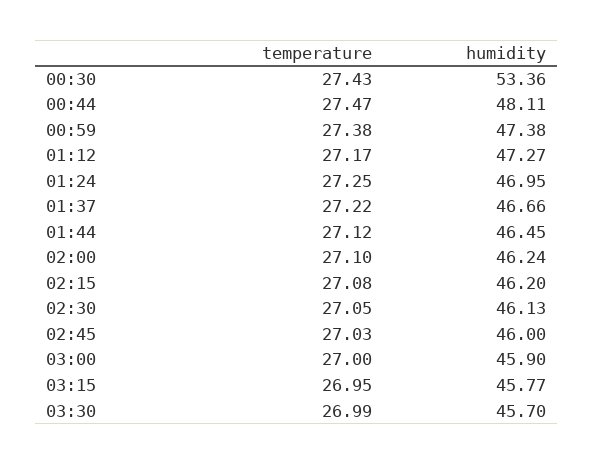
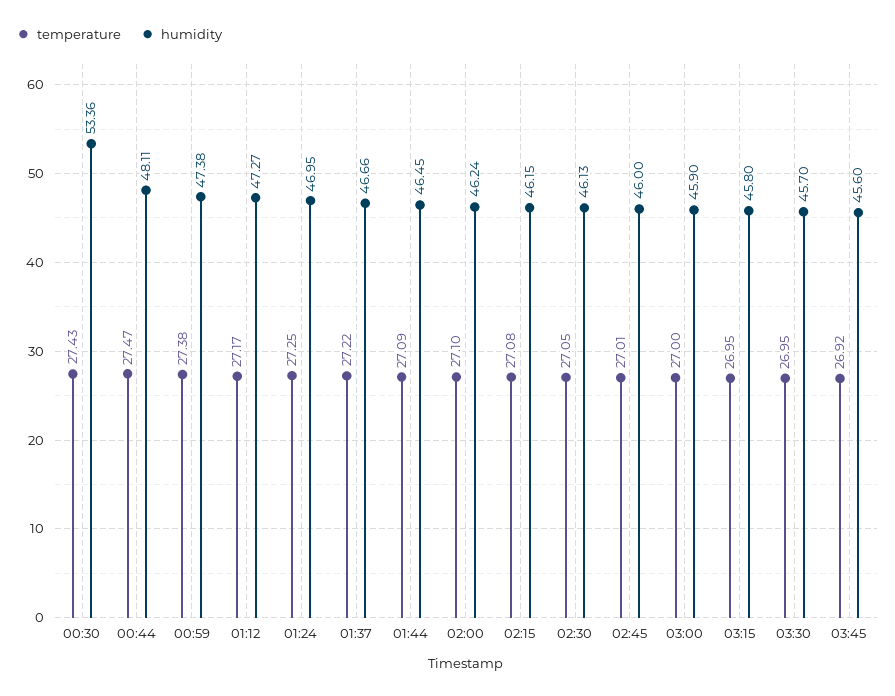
temperature, 01:44: 27.12 -> 27.09
humidity, 02:15: 46.2 -> 46.15
temperature, 02:45: 27.03 -> 27.01
humidity, 03:15: 45.77 -> 45.8
temperature, 03:30: 26.99 -> 26.95
temperature, 03:45: none -> 26.92
humidity, 03:45: none -> 45.6

